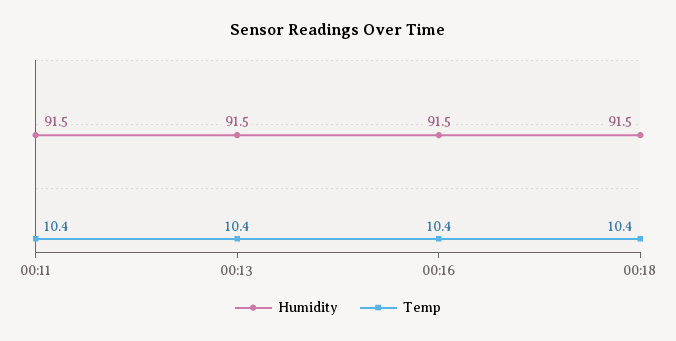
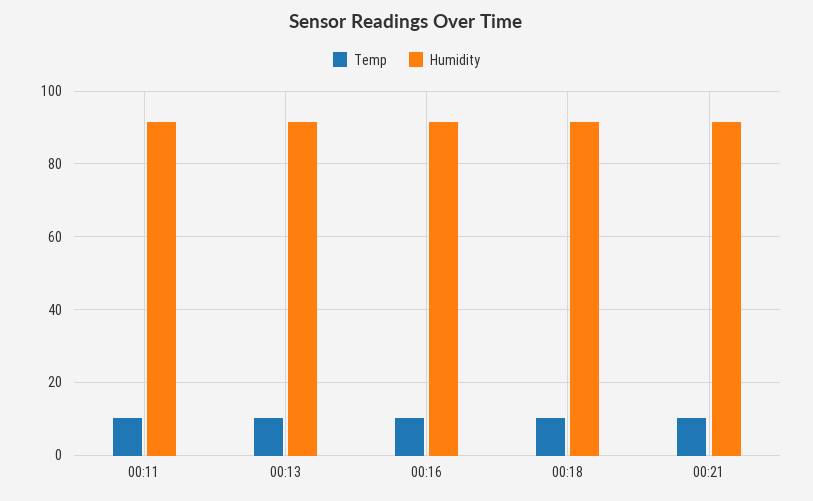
Temp, 00:21: none -> 10
Humidity, 00:21: none -> 92

